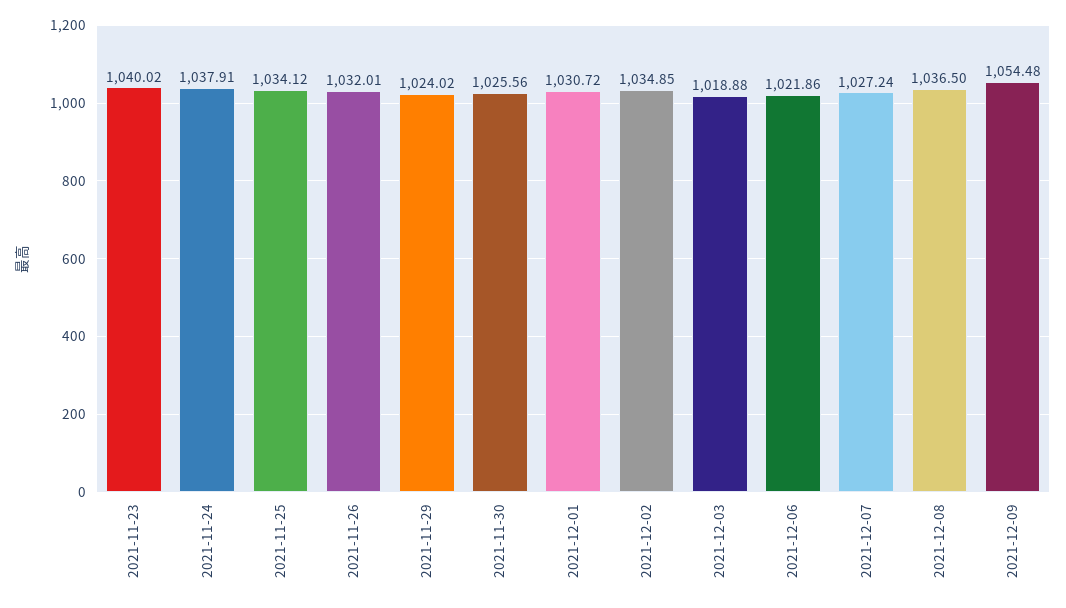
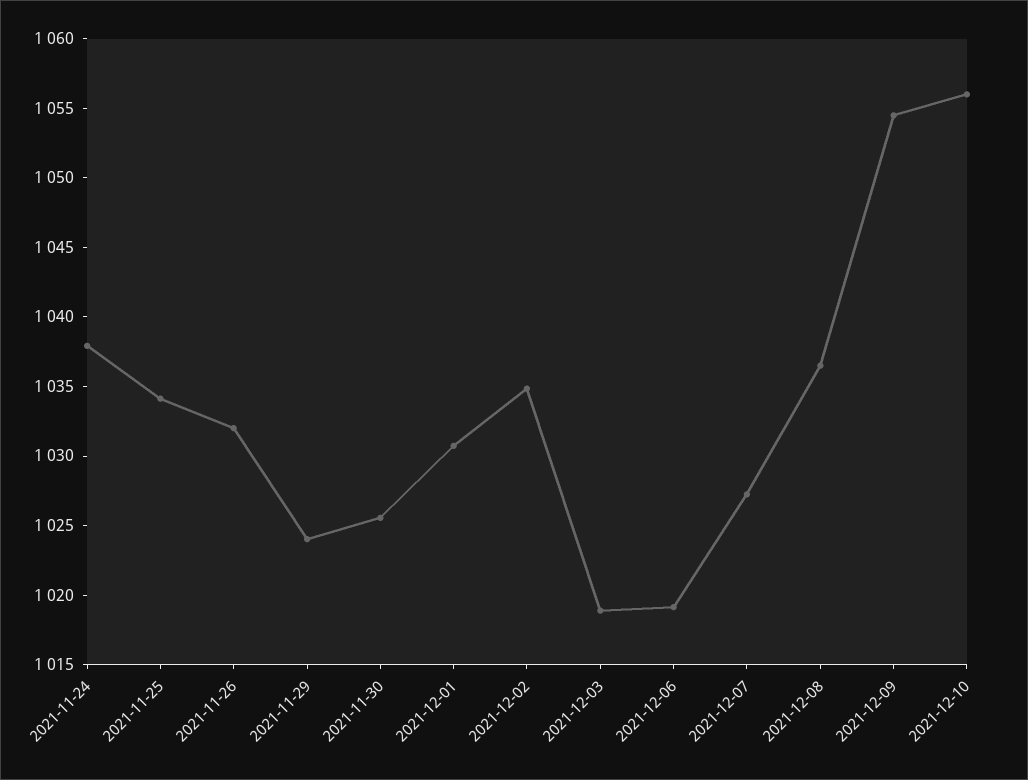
2021-11-23: 1040.02 -> none
2021-12-06: 1021.86 -> 1019
2021-12-10: none -> 1056

